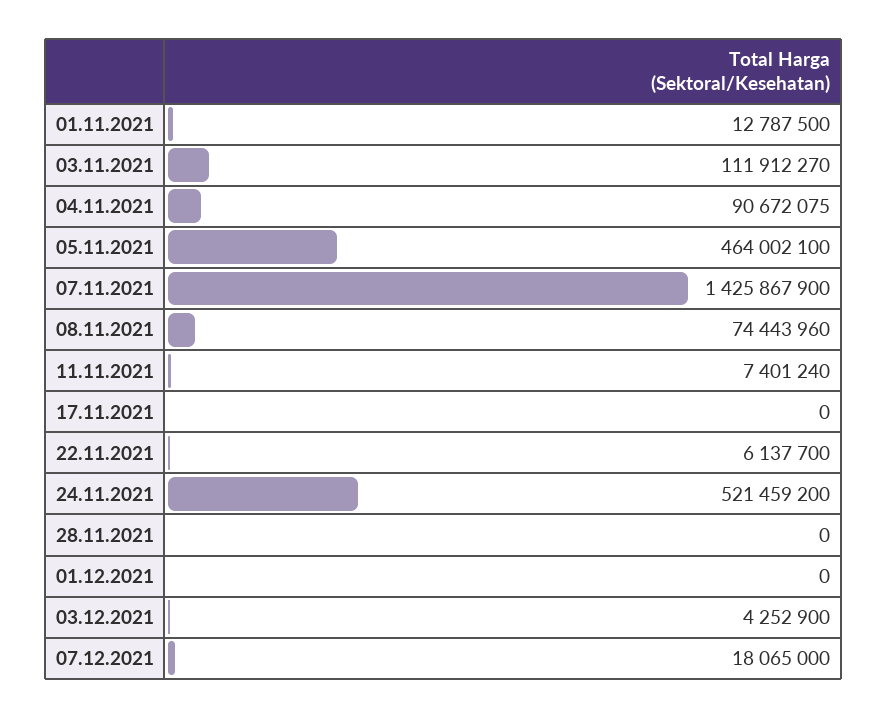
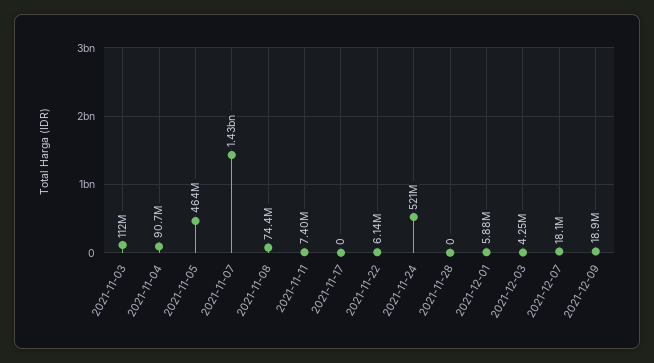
01.11.2021: 12787500 -> none
01.12.2021: 0 -> 5880000
2021-12-09: none -> 18900000

